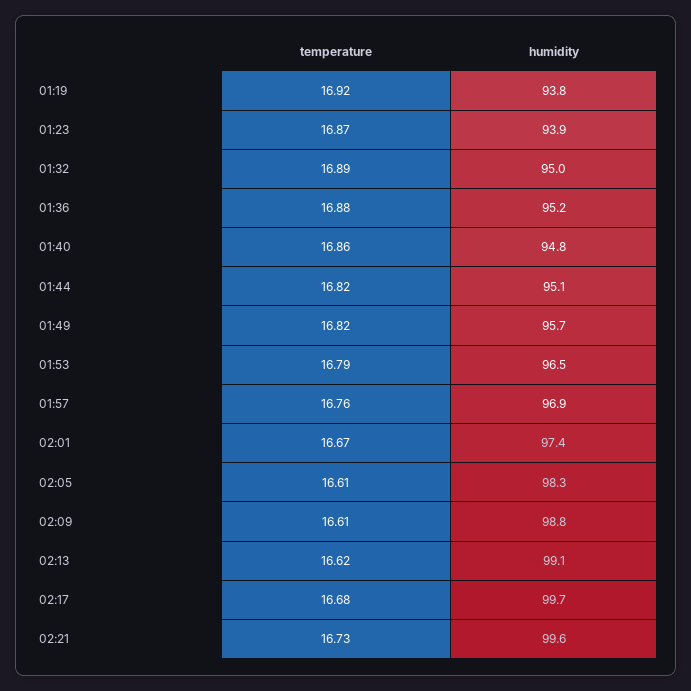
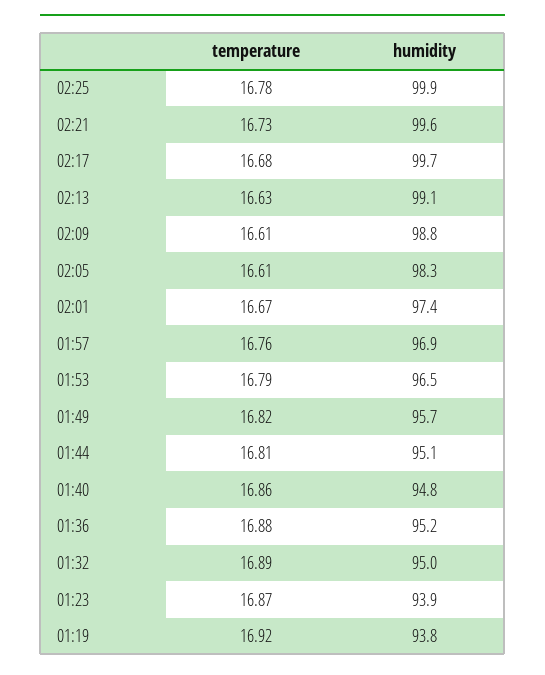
temperature, 01:44: 16.82 -> 16.81
temperature, 02:13: 16.62 -> 16.63
temperature, 02:25: none -> 16.78
humidity, 02:25: none -> 99.9

